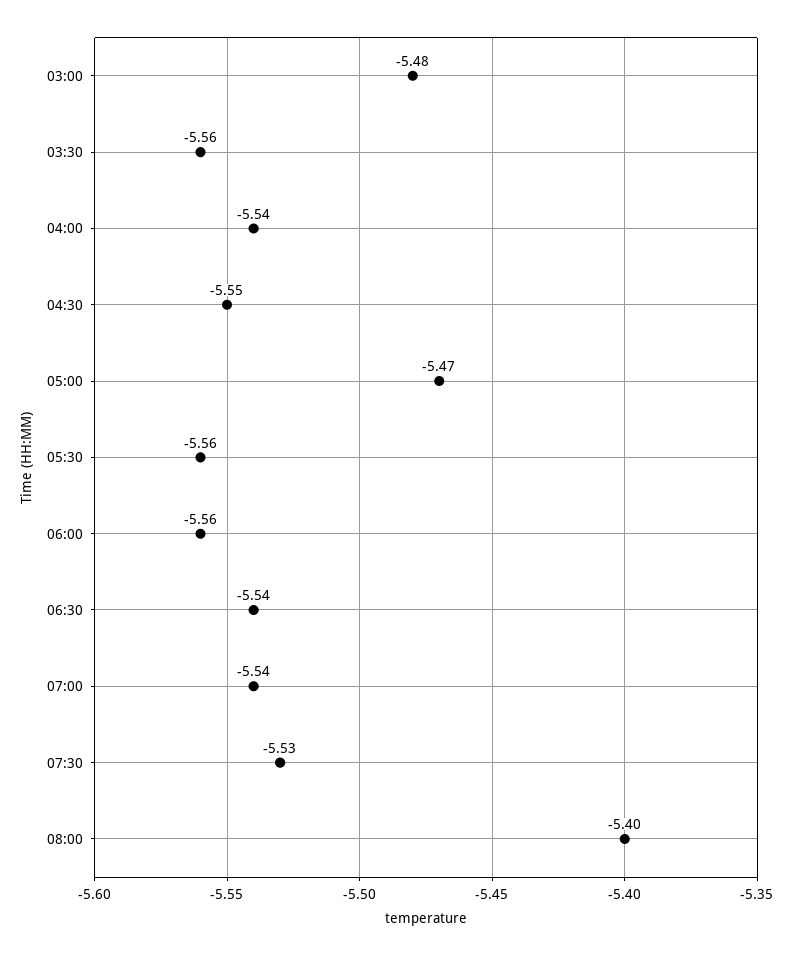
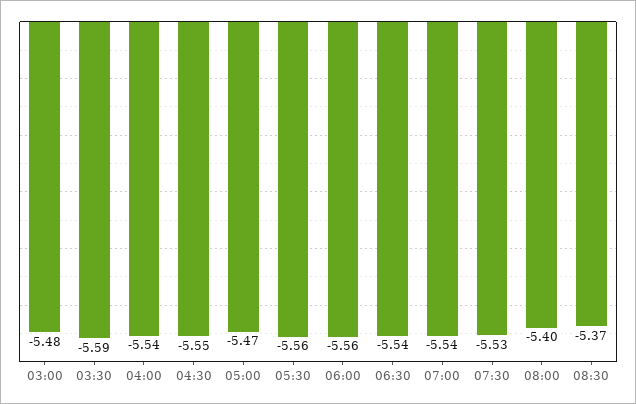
03:30: -5.56 -> -5.59
08:30: none -> -5.37

